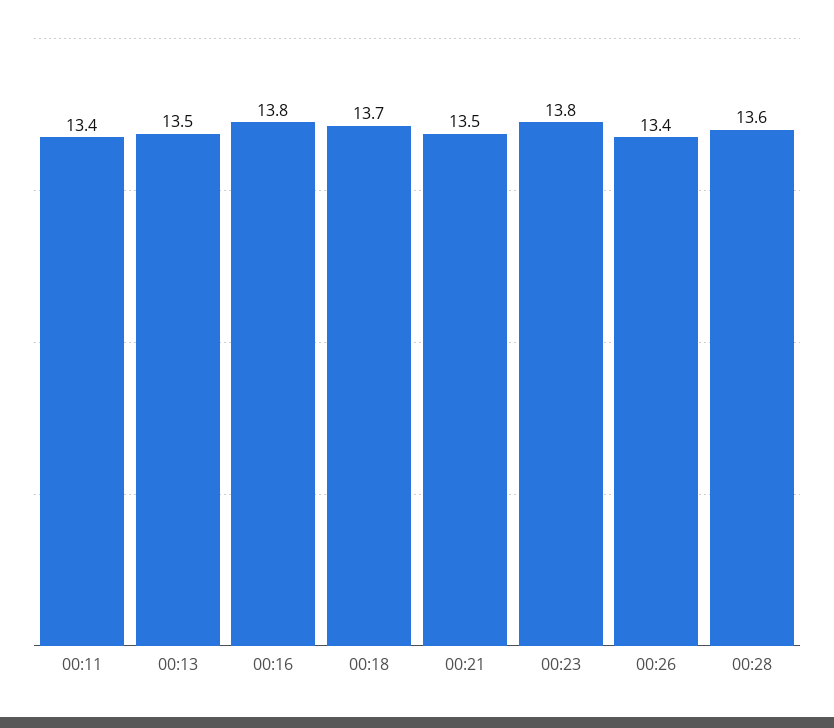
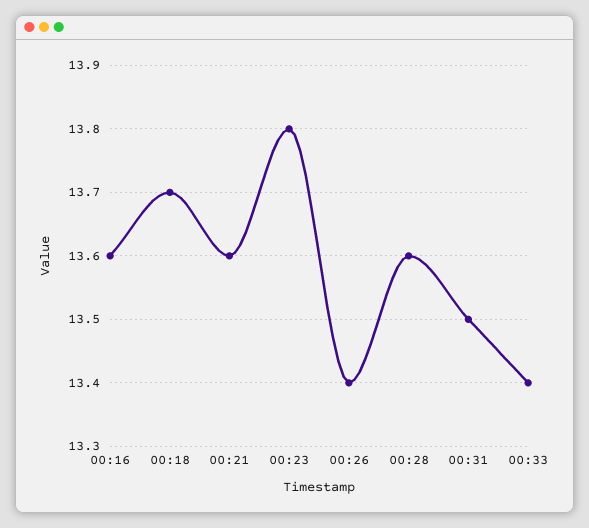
00:11: 13.4 -> none
00:13: 13.5 -> none
00:16: 13.8 -> 13.6
00:21: 13.5 -> 13.6
00:31: none -> 13.5
00:33: none -> 13.4

